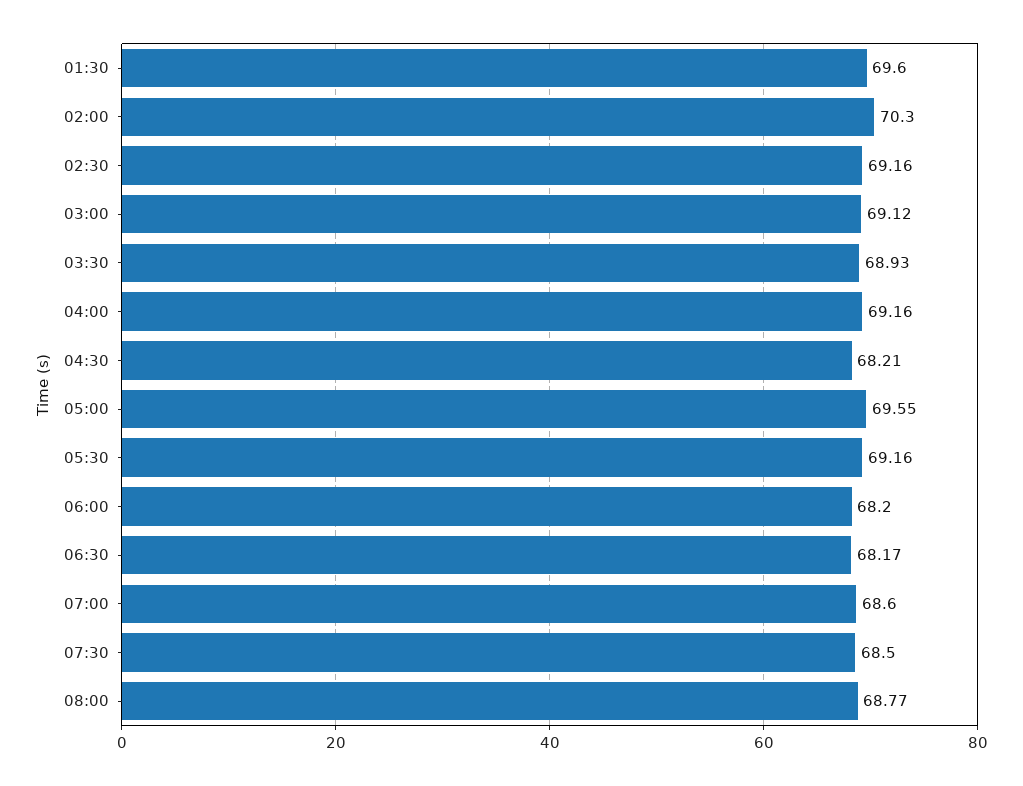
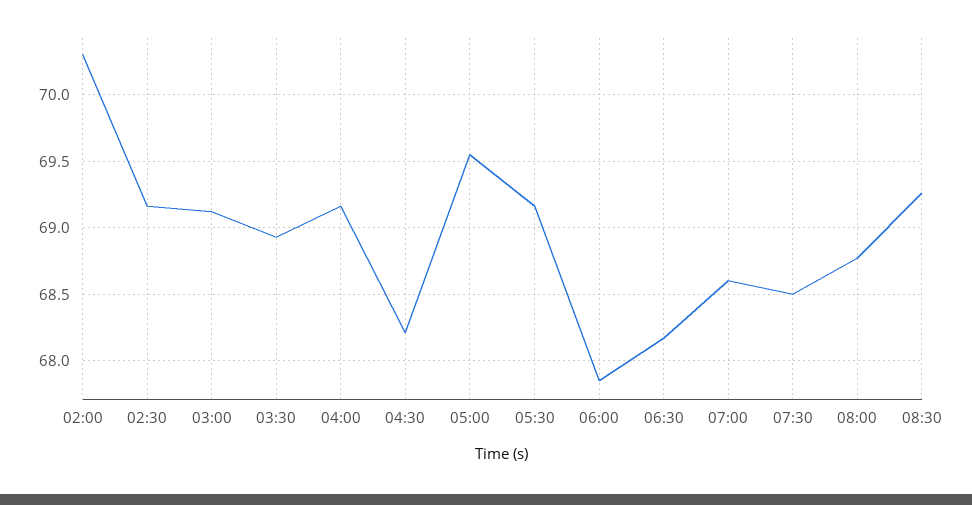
01:30: 69.6 -> none
06:00: 68.2 -> 67.85
08:30: none -> 69.25

